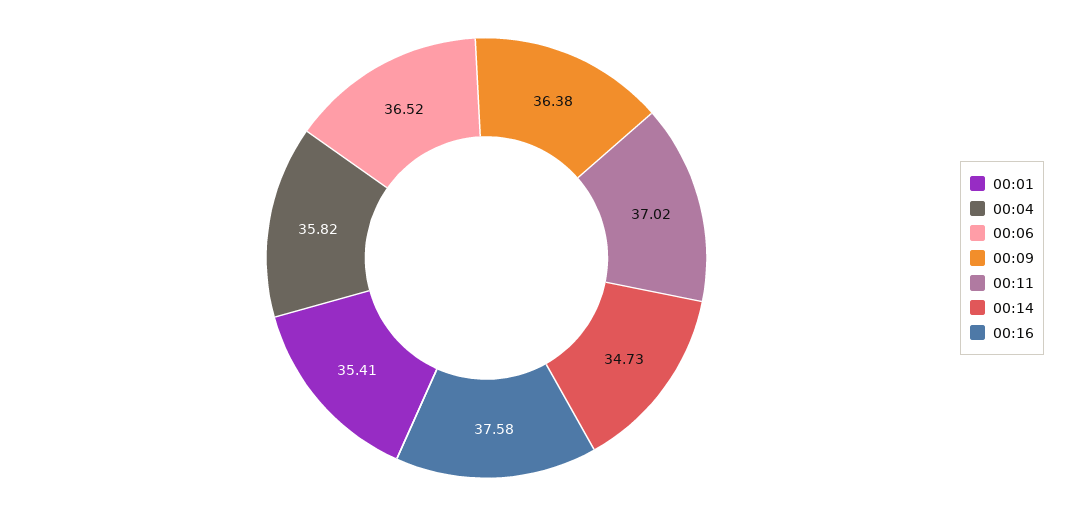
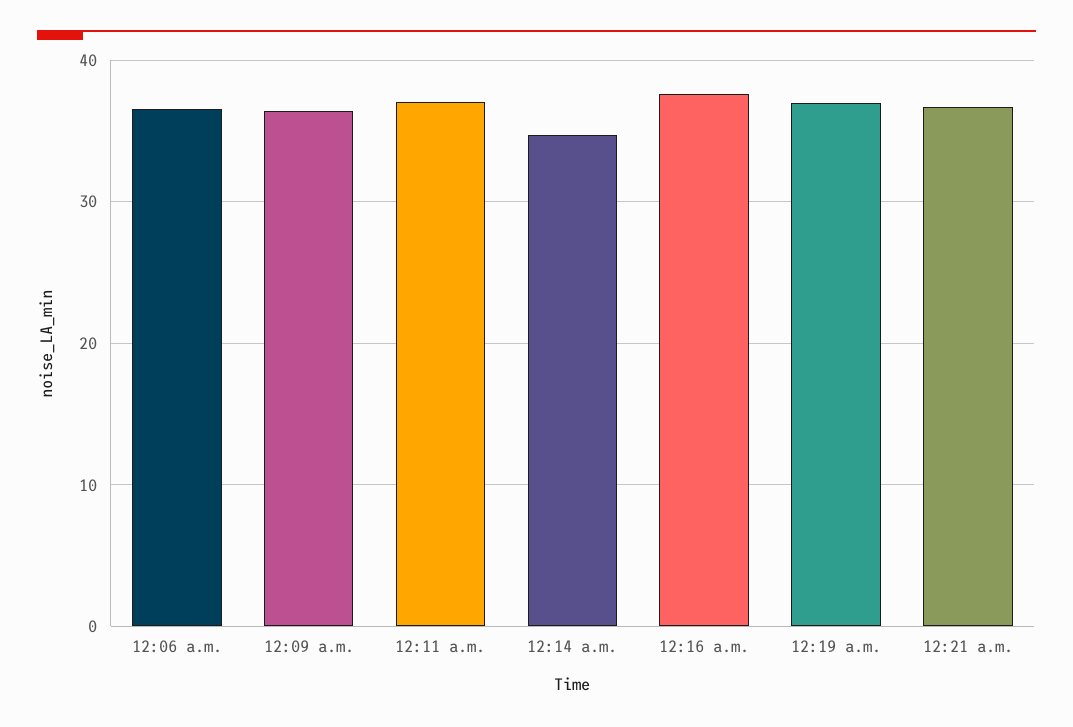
00:01: 35.41 -> none
00:04: 35.82 -> none
12:19 a.m.: none -> 37
12:21 a.m.: none -> 37

